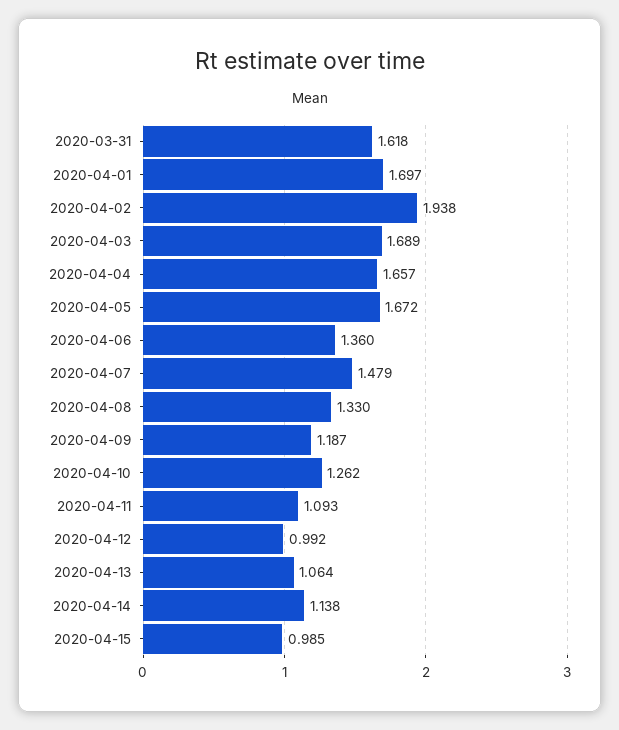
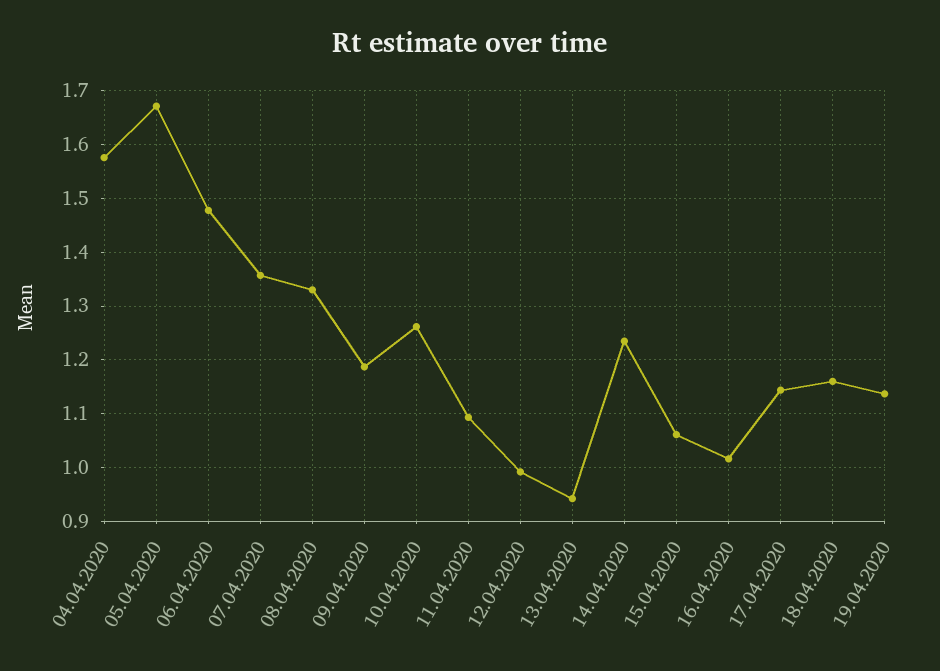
2020-03-31: 1.618 -> none
2020-04-01: 1.697 -> none
2020-04-02: 1.938 -> none
2020-04-03: 1.689 -> none
2020-04-04: 1.657 -> 1.58
2020-04-06: 1.36 -> 1.48
2020-04-07: 1.479 -> 1.36
2020-04-13: 1.064 -> 0.94
2020-04-14: 1.138 -> 1.24
2020-04-15: 0.985 -> 1.06
16.04.2020: none -> 1.02
17.04.2020: none -> 1.14
18.04.2020: none -> 1.16
19.04.2020: none -> 1.14

